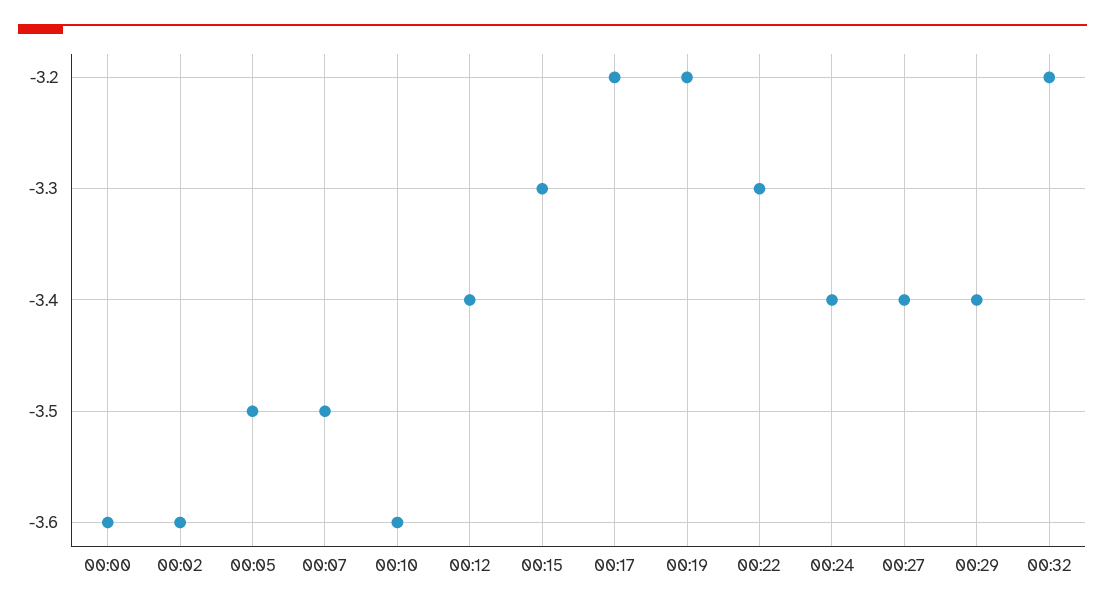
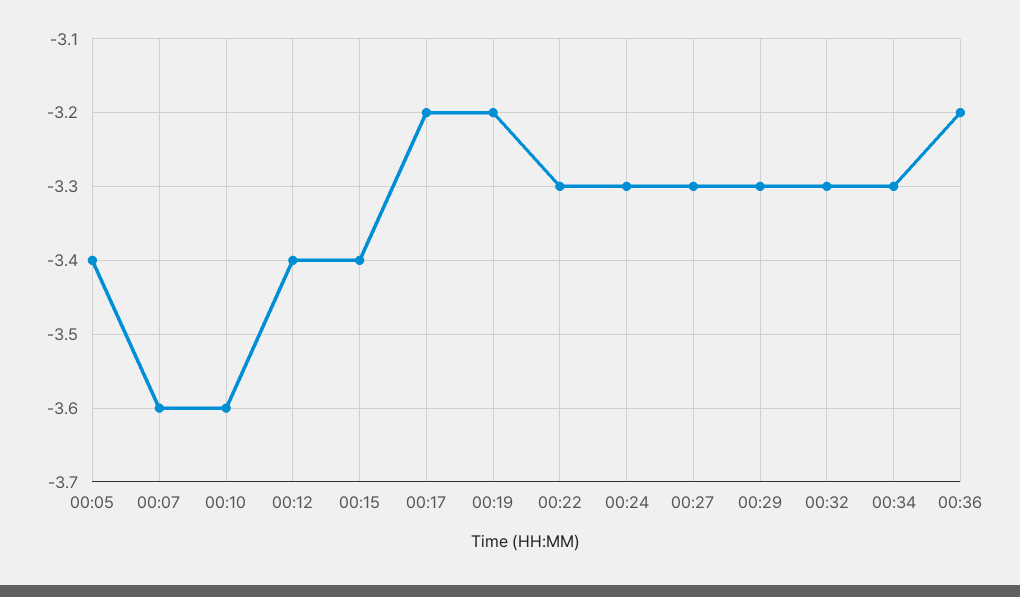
00:00: -3.6 -> none
00:02: -3.6 -> none
00:05: -3.5 -> -3.4
00:07: -3.5 -> -3.6
00:15: -3.3 -> -3.4
00:24: -3.4 -> -3.3
00:27: -3.4 -> -3.3
00:29: -3.4 -> -3.3
00:32: -3.2 -> -3.3
00:34: none -> -3.3
00:36: none -> -3.2

